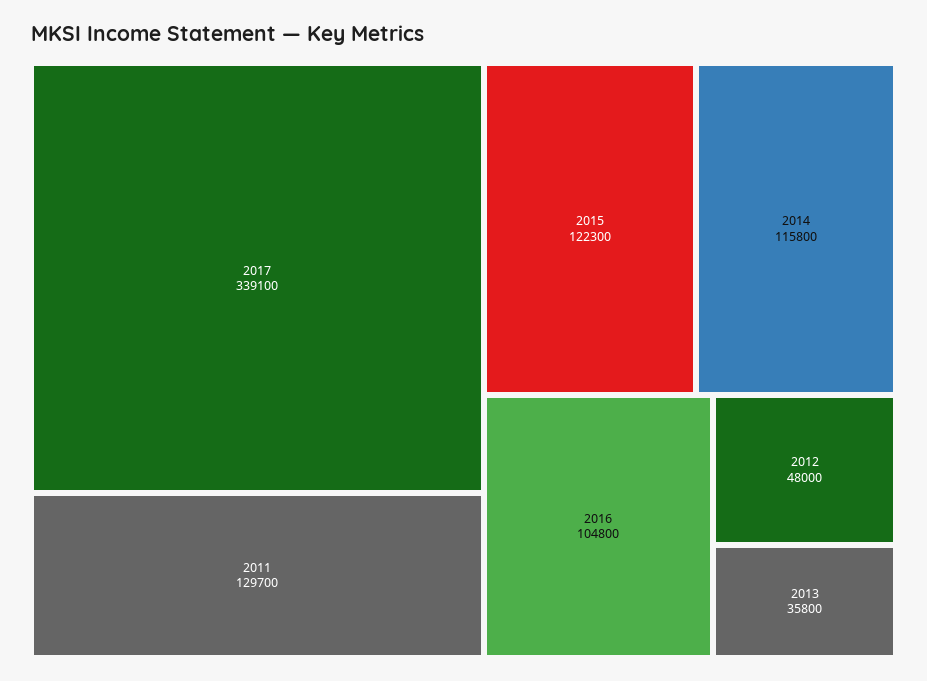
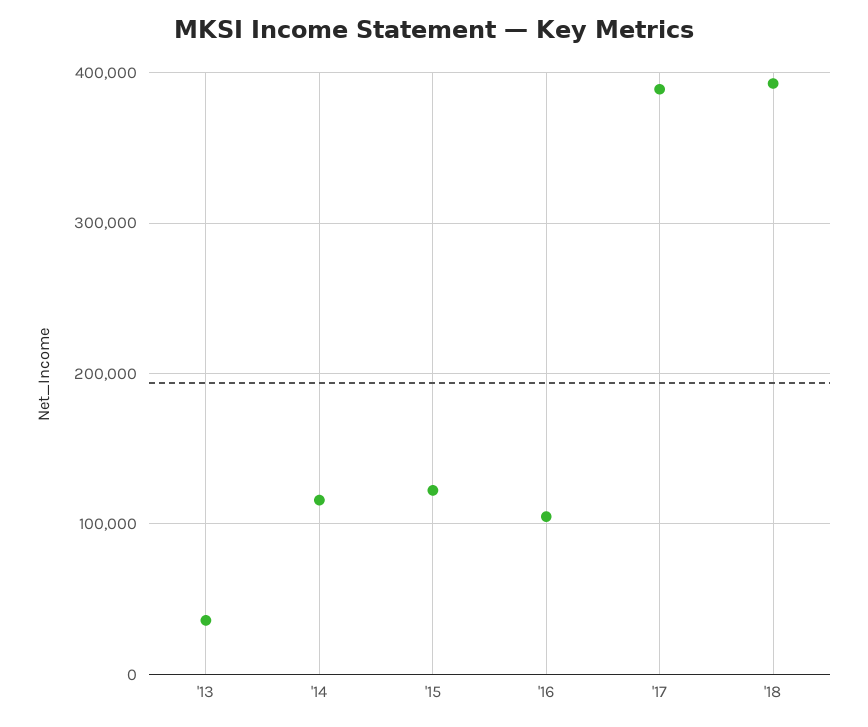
2017: 339100 -> 390000
2011: 129700 -> none
2012: 48000 -> none
'18: none -> 390000

